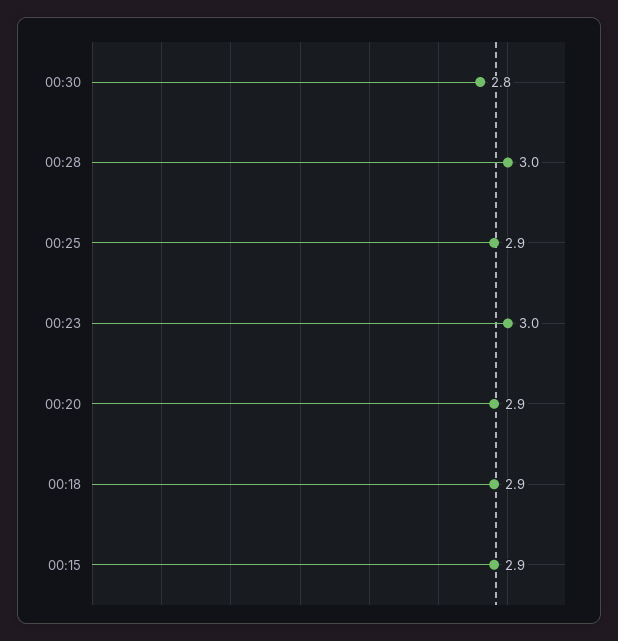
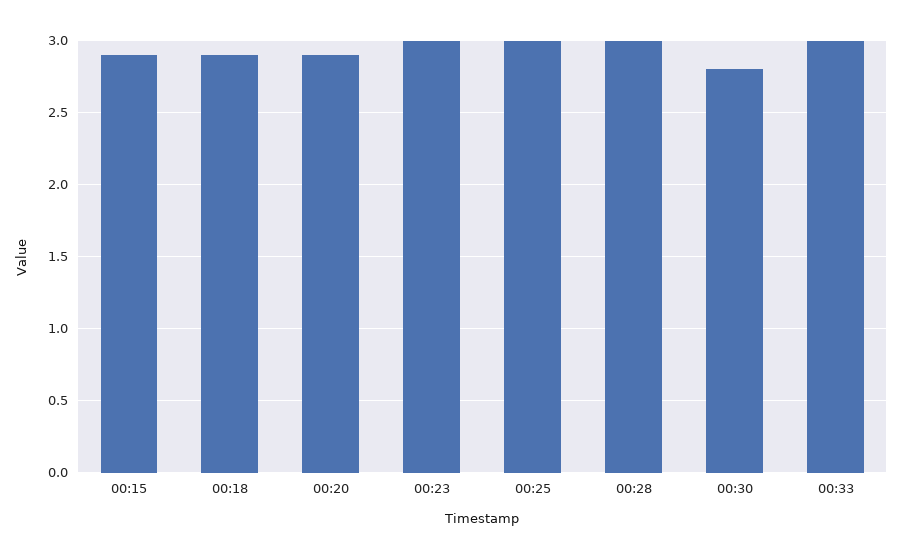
00:25: 2.9 -> 3
00:33: none -> 3

